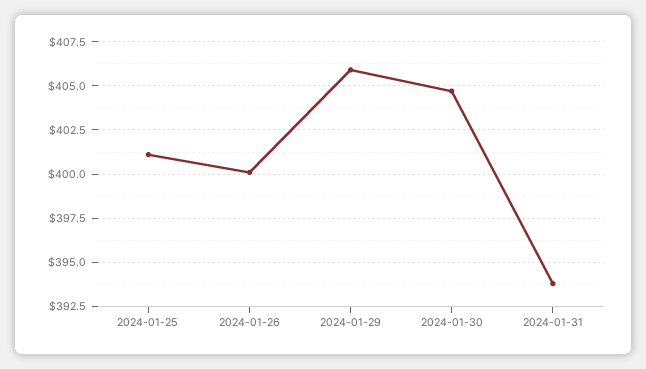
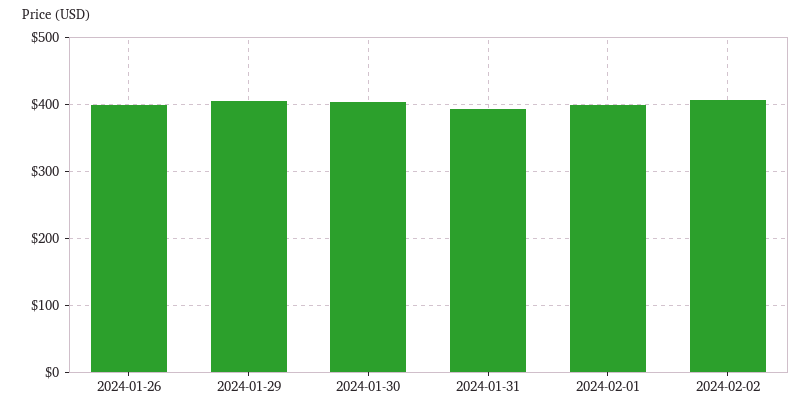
2024-01-25: 401 -> none
2024-02-01: none -> 400
2024-02-02: none -> 410

